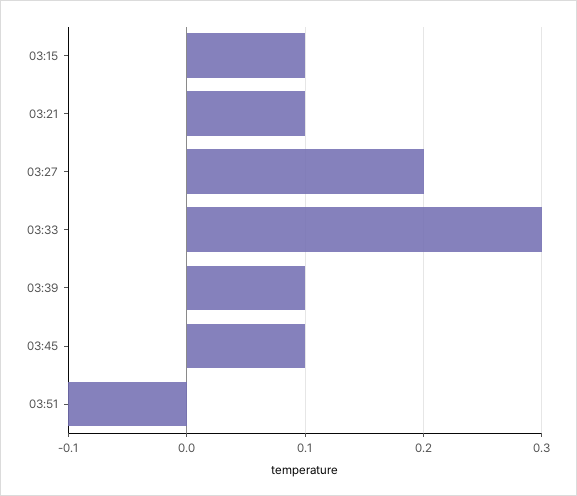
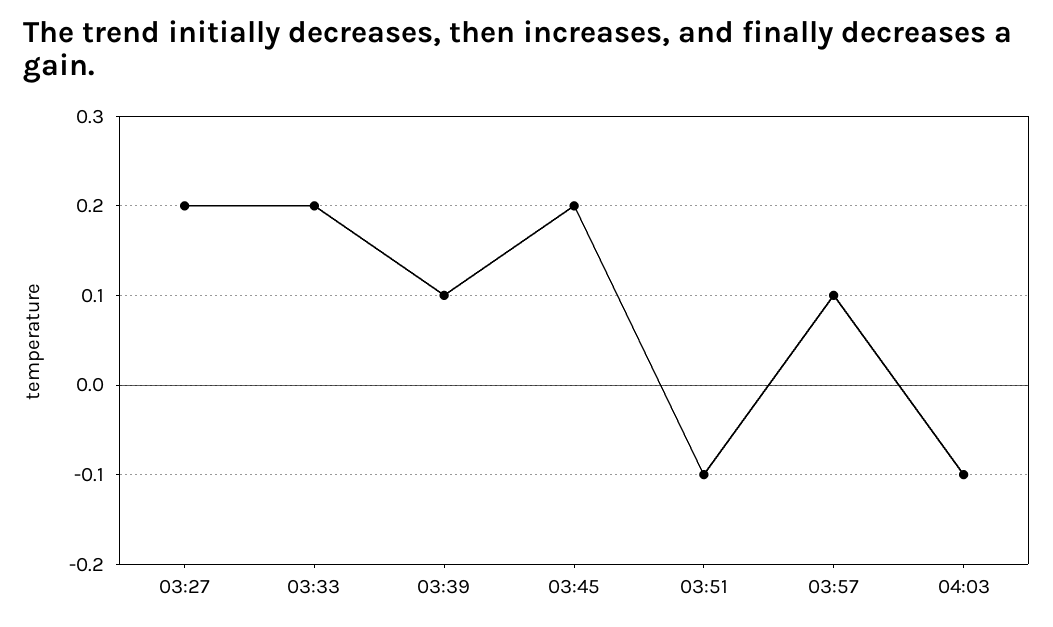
03:15: 0.1 -> none
03:21: 0.1 -> none
03:33: 0.3 -> 0.2
03:45: 0.1 -> 0.2
03:57: none -> 0.1
04:03: none -> -0.1

